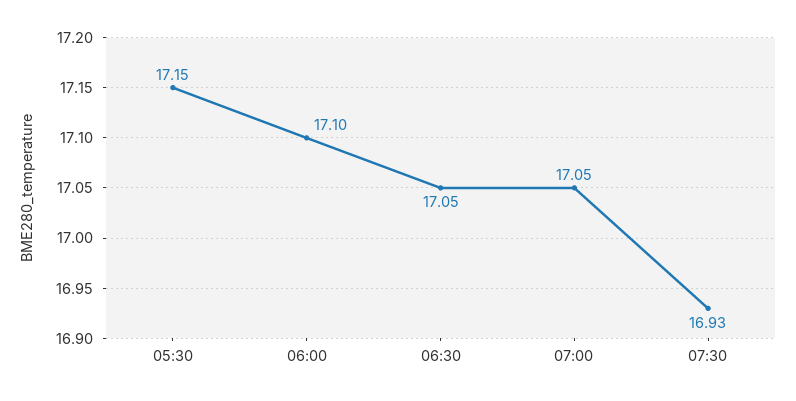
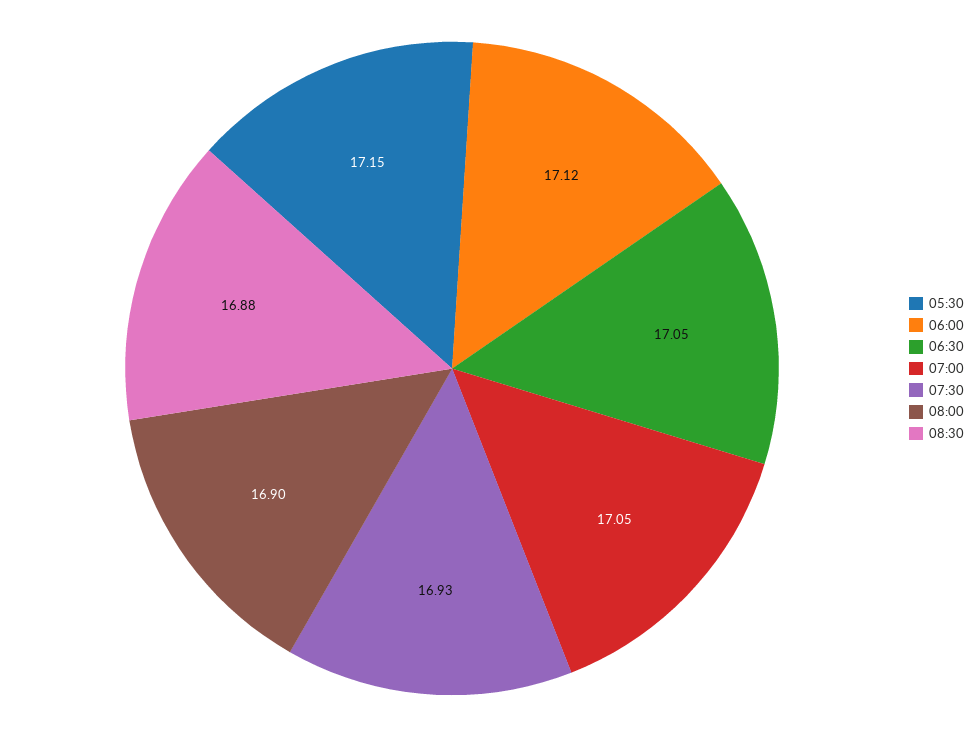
06:00: 17.1 -> 17.12
08:00: none -> 16.9
08:30: none -> 16.88

